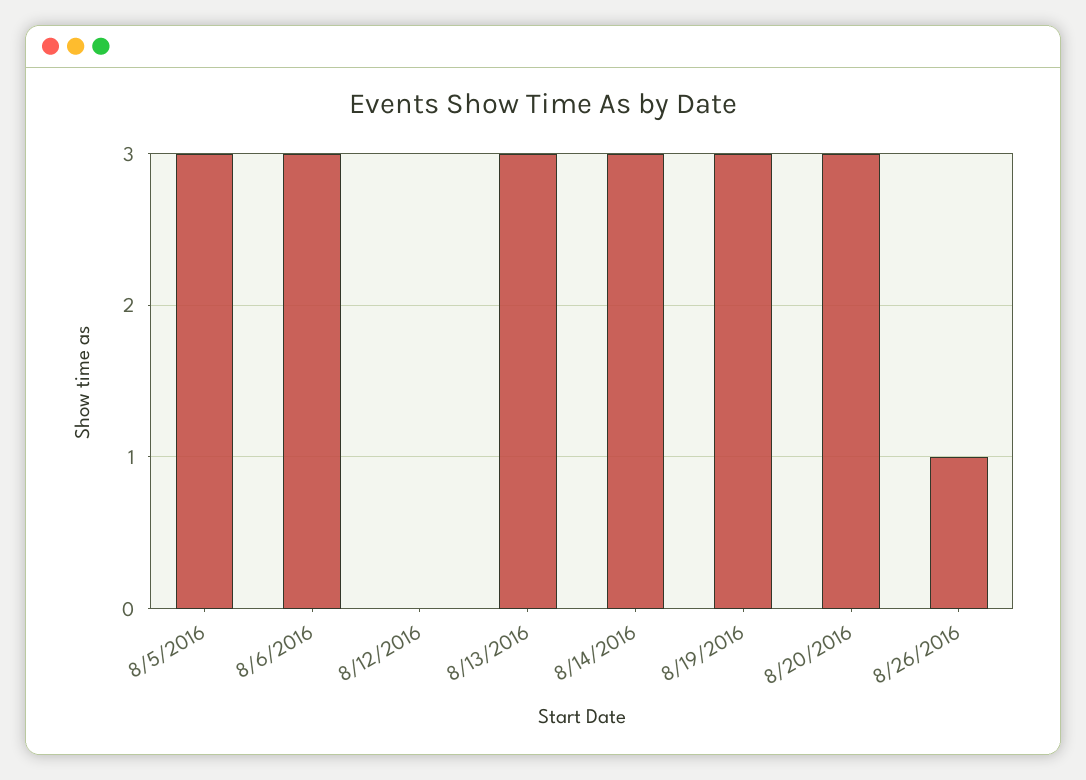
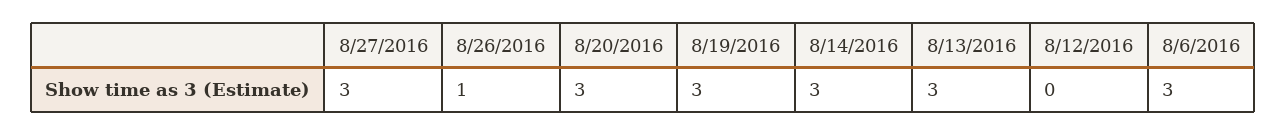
8/5/2016: 3 -> none
8/27/2016: none -> 3

